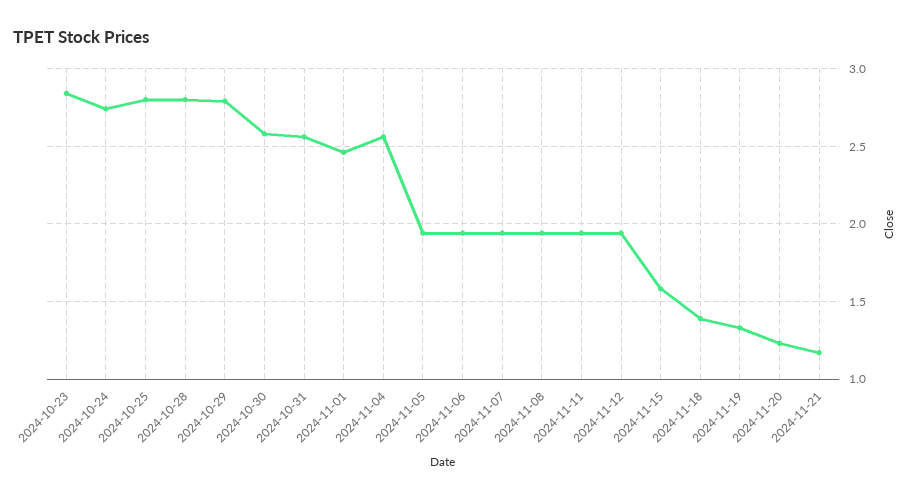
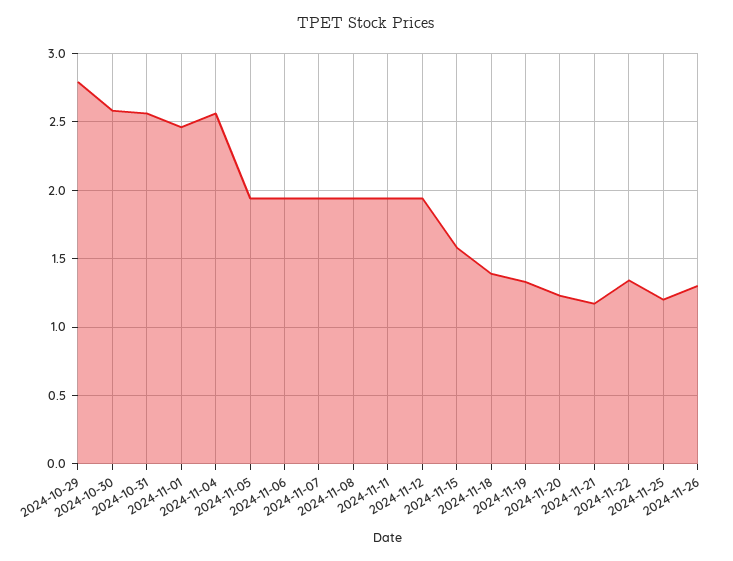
2024-10-23: 2.85 -> none
2024-10-24: 2.75 -> none
2024-10-25: 2.8 -> none
2024-10-28: 2.8 -> none
2024-11-22: none -> 1.35
2024-11-25: none -> 1.2
2024-11-26: none -> 1.3

